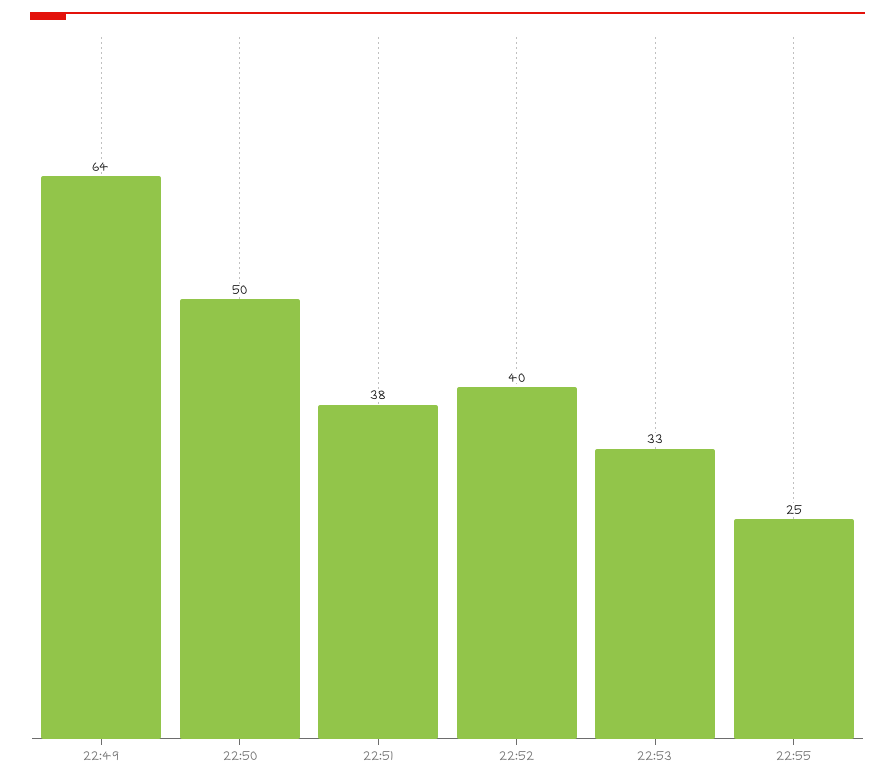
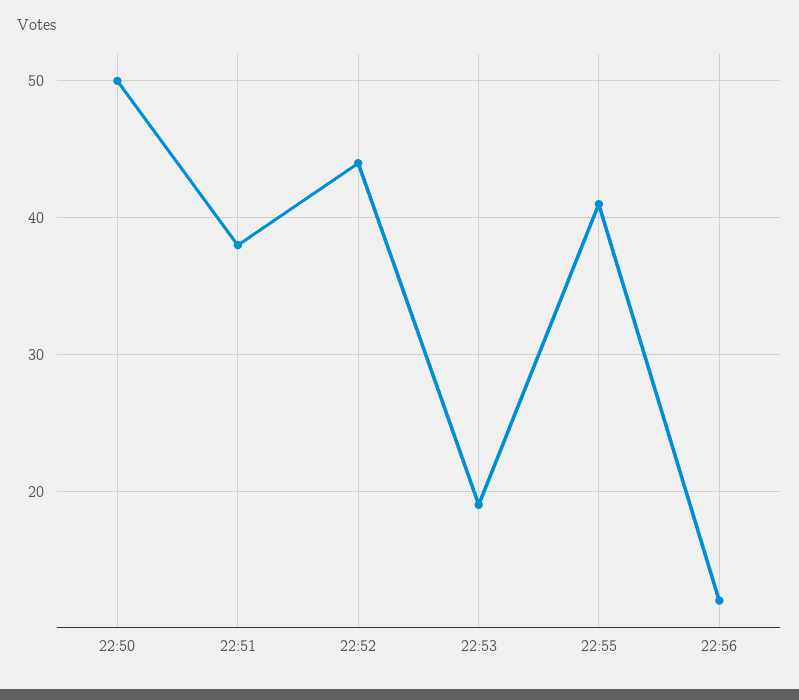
22:49: 64 -> none
22:52: 40 -> 44
22:53: 33 -> 19
22:55: 25 -> 41
22:56: none -> 12

